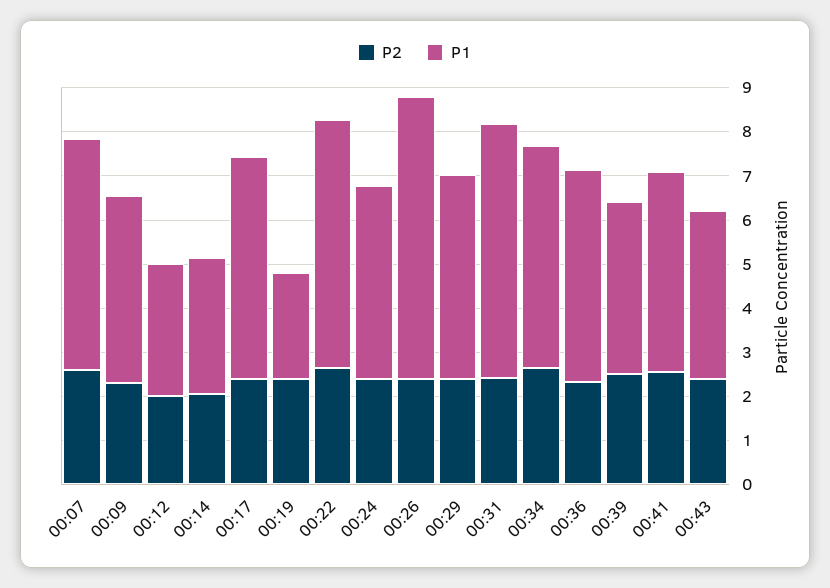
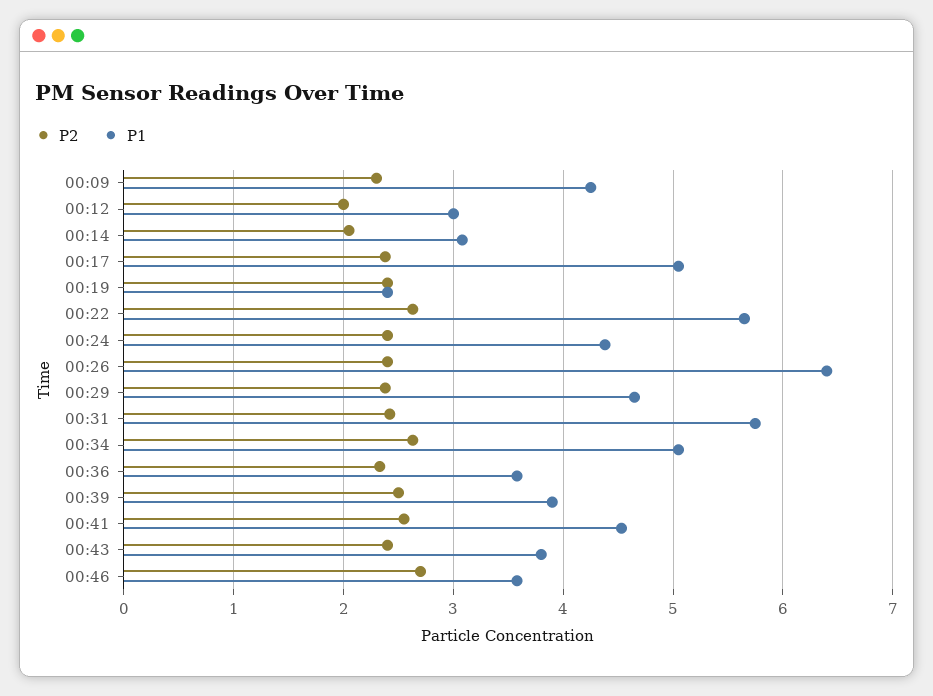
P2, 00:07: 2.6 -> none
P1, 00:07: 5.2 -> none
P1, 00:36: 4.8 -> 3.6
P2, 00:46: none -> 2.7
P1, 00:46: none -> 3.6

